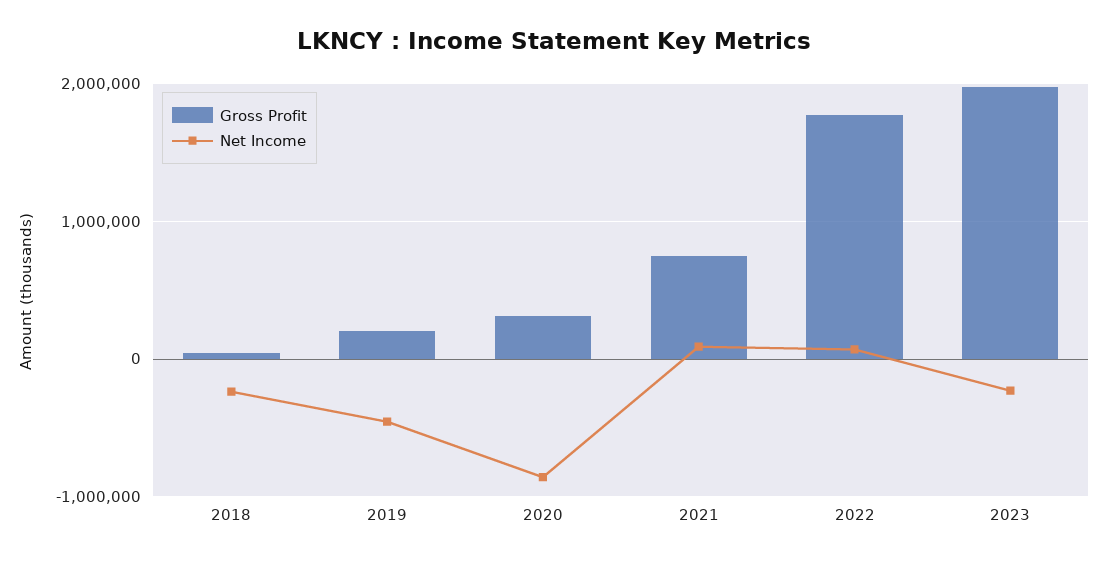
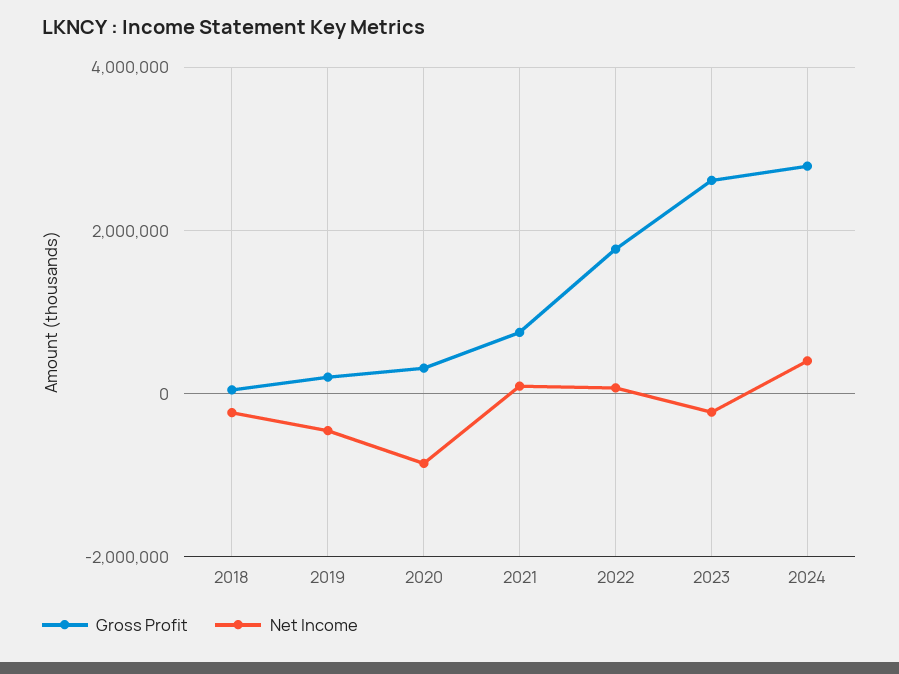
Gross Profit, 2023: 2000000 -> 2600000
Gross Profit, 2024: none -> 2800000
Net Income, 2024: none -> 400000

